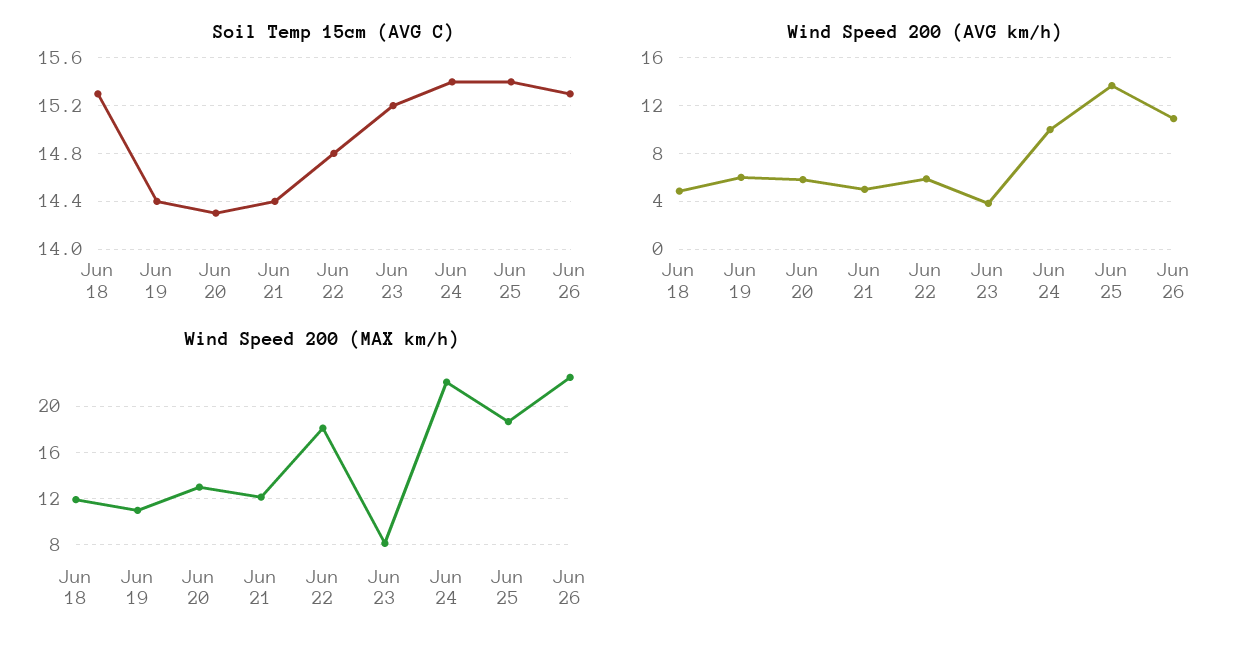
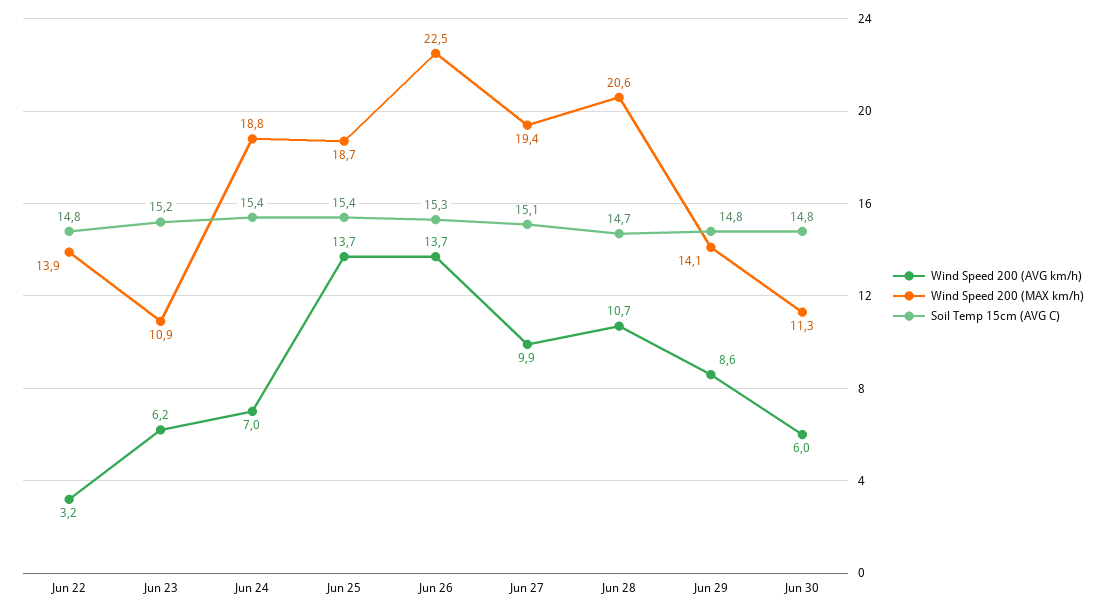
Soil Temp 15cm (AVG C), Jun 18: 15.3 -> none
Soil Temp 15cm (AVG C), Jun 19: 14.4 -> none
Soil Temp 15cm (AVG C), Jun 20: 14.3 -> none
Soil Temp 15cm (AVG C), Jun 21: 14.4 -> none
Wind Speed 200 (AVG km/h), Jun 18: 5 -> none
Wind Speed 200 (AVG km/h), Jun 19: 6 -> none
Wind Speed 200 (AVG km/h), Jun 20: 6 -> none
Wind Speed 200 (AVG km/h), Jun 21: 5 -> none
Wind Speed 200 (AVG km/h), Jun 22: 6 -> 3.2
Wind Speed 200 (AVG km/h), Jun 23: 4 -> 6.2
Wind Speed 200 (AVG km/h), Jun 24: 10 -> 7
Wind Speed 200 (AVG km/h), Jun 26: 11 -> 13.7
Wind Speed 200 (MAX km/h), Jun 18: 12 -> none
Wind Speed 200 (MAX km/h), Jun 19: 11 -> none
Wind Speed 200 (MAX km/h), Jun 20: 13 -> none
Wind Speed 200 (MAX km/h), Jun 21: 12 -> none
Wind Speed 200 (MAX km/h), Jun 22: 18 -> 13.9
Wind Speed 200 (MAX km/h), Jun 23: 8 -> 10.9
Wind Speed 200 (MAX km/h), Jun 24: 22 -> 18.8
Wind Speed 200 (AVG km/h), Jun 27: none -> 9.9
Wind Speed 200 (MAX km/h), Jun 27: none -> 19.4
Soil Temp 15cm (AVG C), Jun 27: none -> 15.1
Wind Speed 200 (AVG km/h), Jun 28: none -> 10.7
Wind Speed 200 (MAX km/h), Jun 28: none -> 20.6
Soil Temp 15cm (AVG C), Jun 28: none -> 14.7
Wind Speed 200 (AVG km/h), Jun 29: none -> 8.6
Wind Speed 200 (MAX km/h), Jun 29: none -> 14.1
Soil Temp 15cm (AVG C), Jun 29: none -> 14.8
Wind Speed 200 (AVG km/h), Jun 30: none -> 6
Wind Speed 200 (MAX km/h), Jun 30: none -> 11.3
Soil Temp 15cm (AVG C), Jun 30: none -> 14.8

